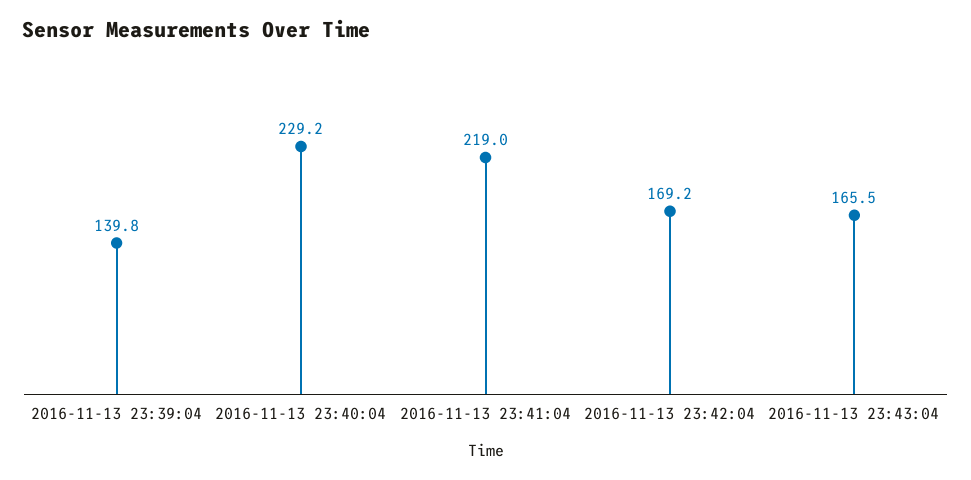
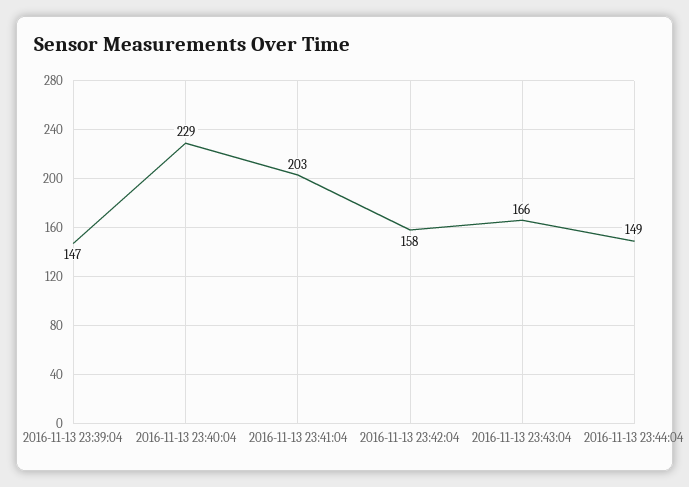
2016-11-13 23:39:04: 139.8 -> 147
2016-11-13 23:41:04: 219 -> 203
2016-11-13 23:42:04: 169.2 -> 158
2016-11-13 23:44:04: none -> 149

